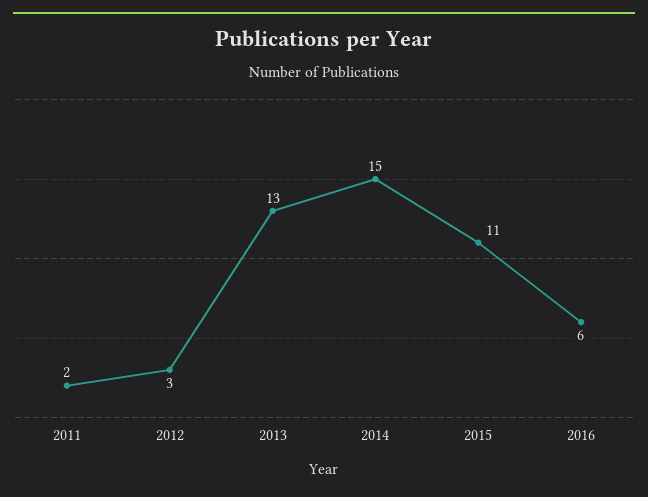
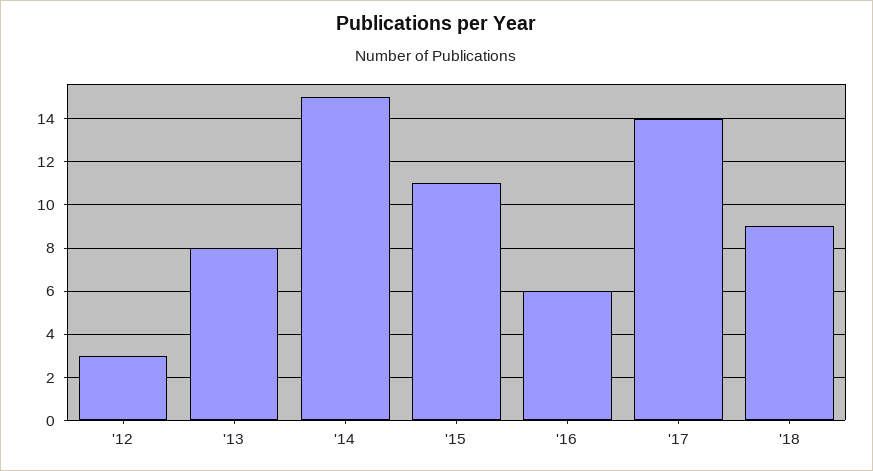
2011: 2 -> none
2013: 13 -> 8
'17: none -> 14
'18: none -> 9

